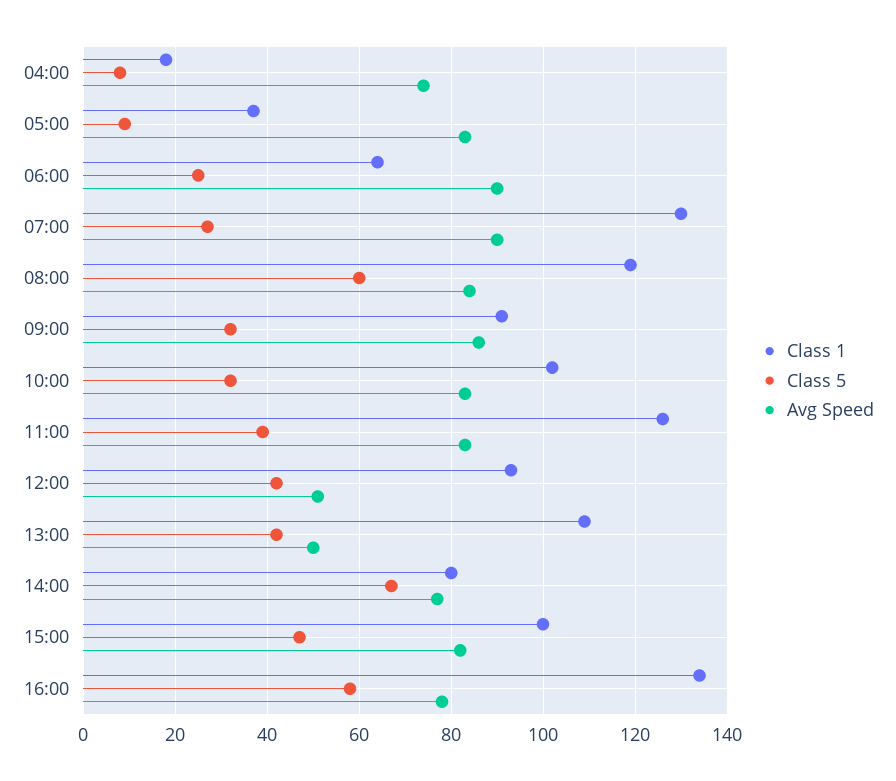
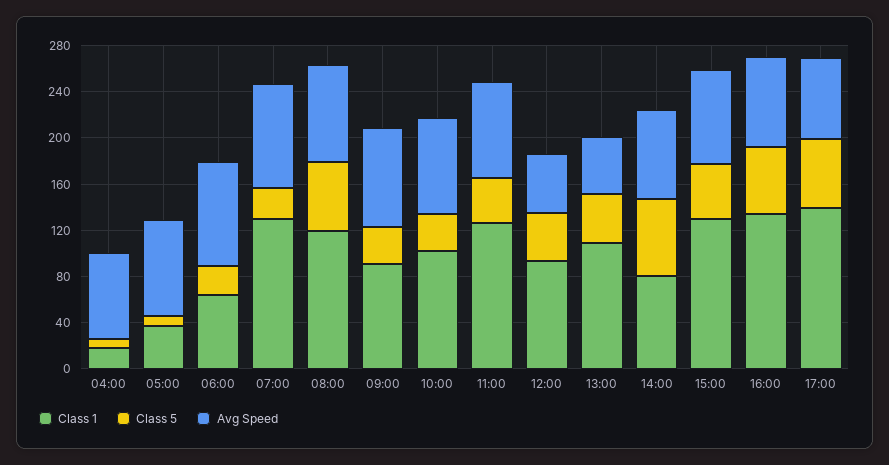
Class 1, 15:00: 100 -> 130
Class 1, 17:00: none -> 140
Class 5, 17:00: none -> 60
Avg Speed, 17:00: none -> 70

